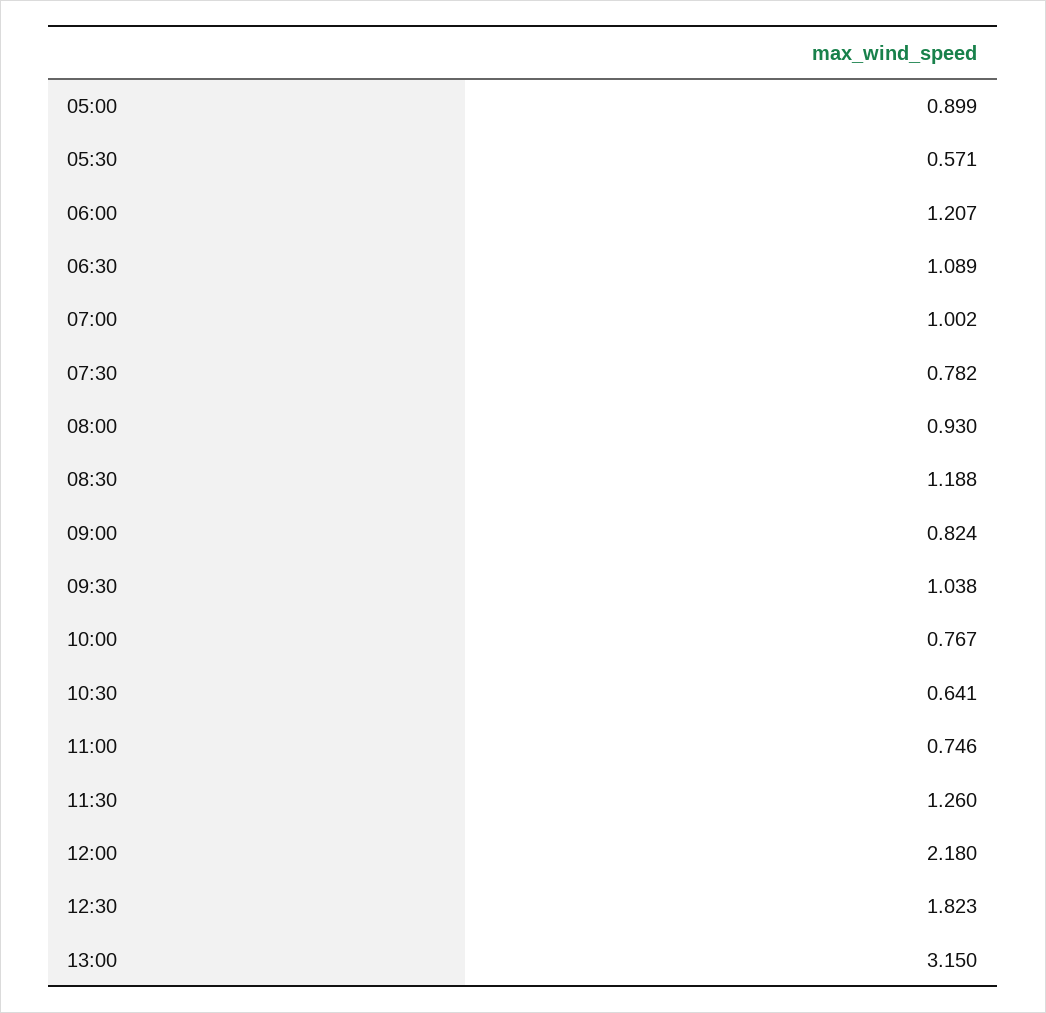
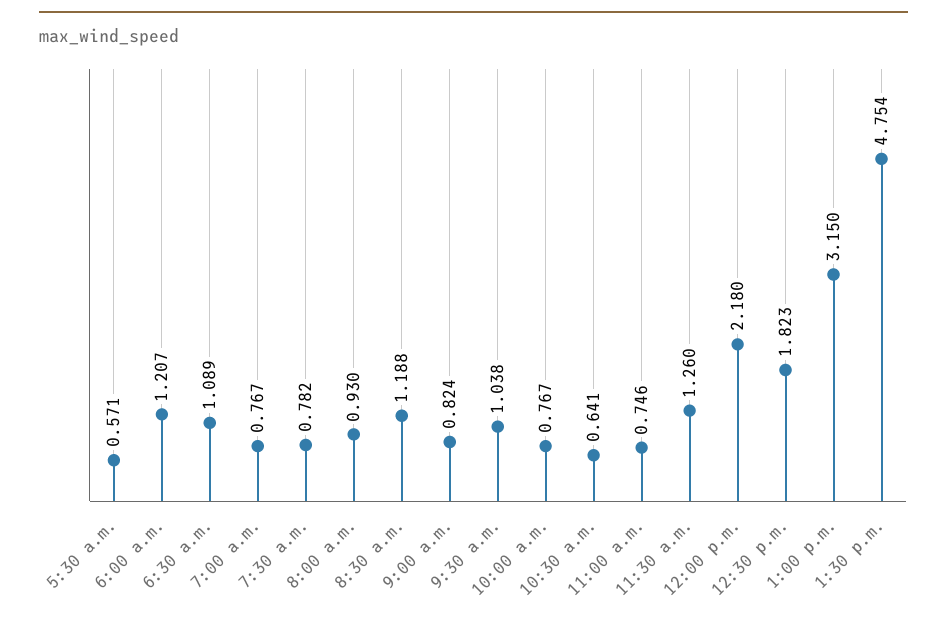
05:00: 0.899 -> none
07:00: 1.002 -> 0.767
1:30 p.m.: none -> 4.754

